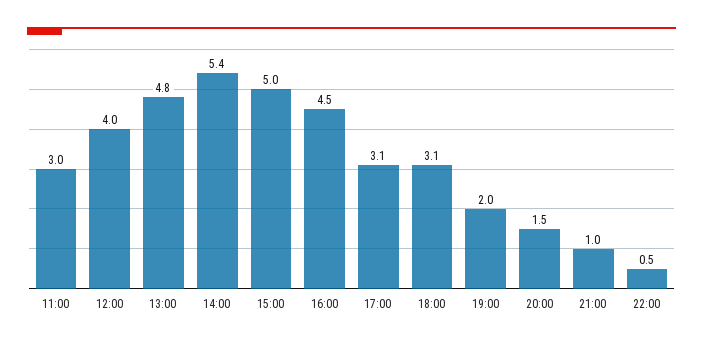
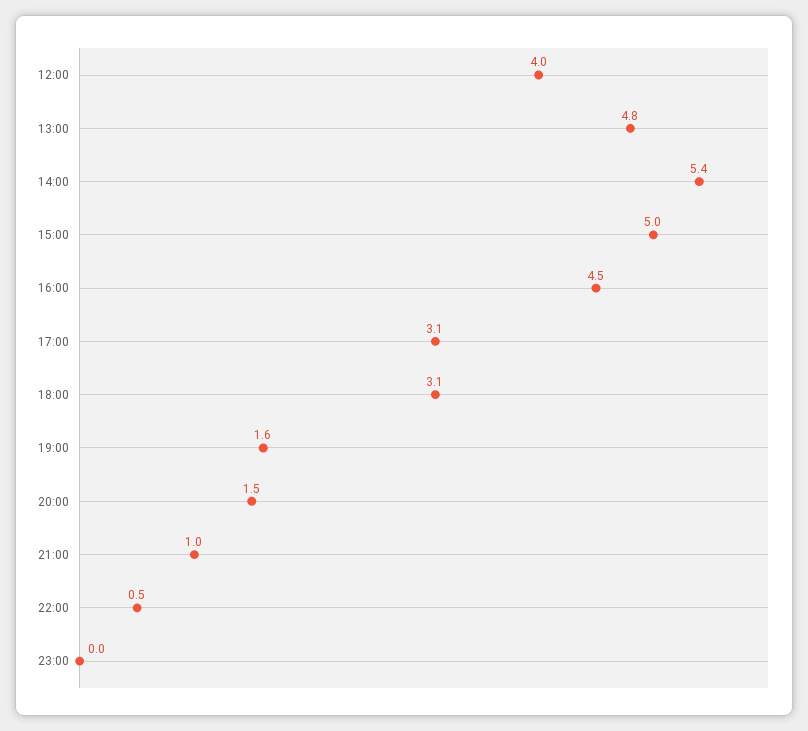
11:00: 3 -> none
19:00: 2 -> 1.6
23:00: none -> 0

